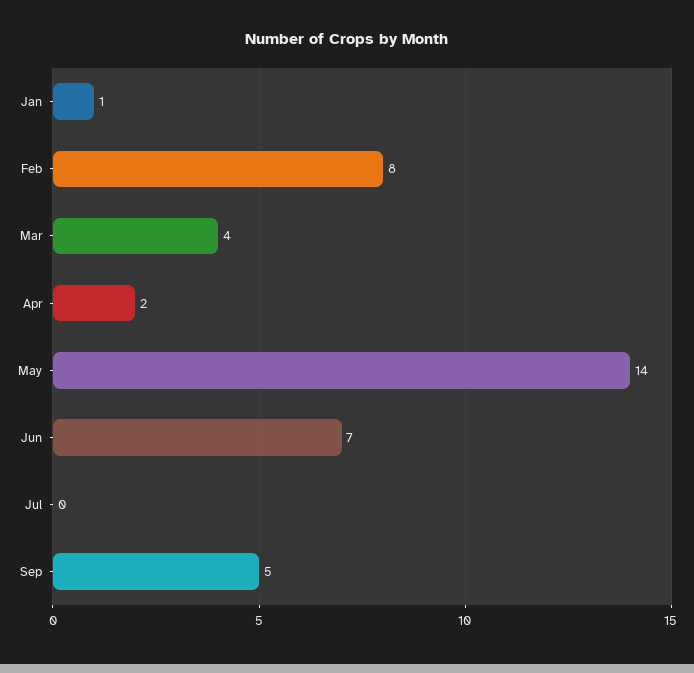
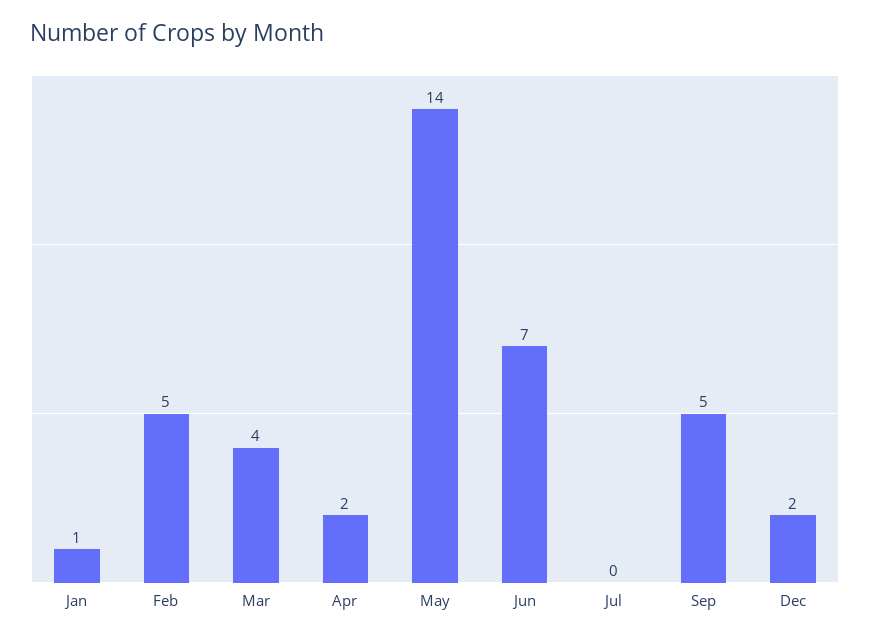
Feb: 8 -> 5
Dec: none -> 2

